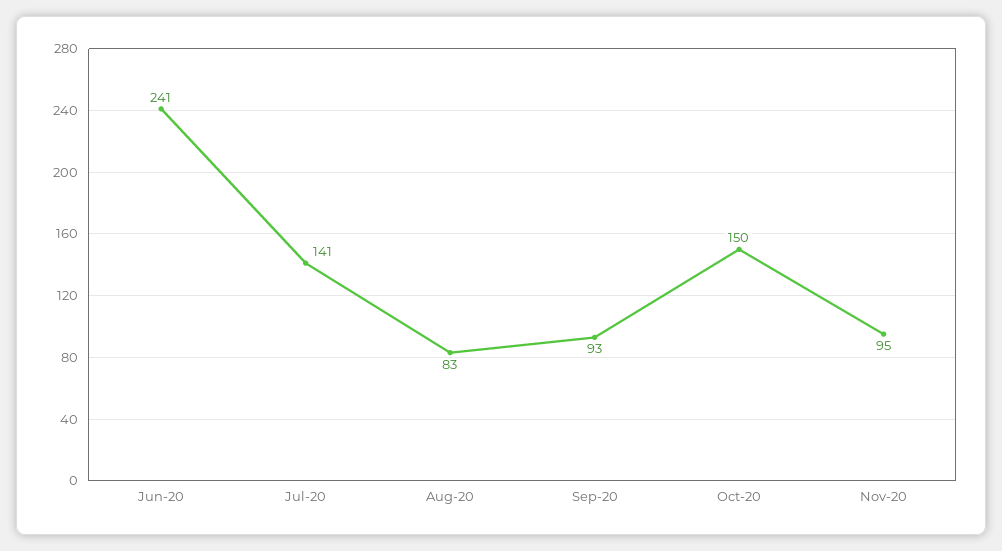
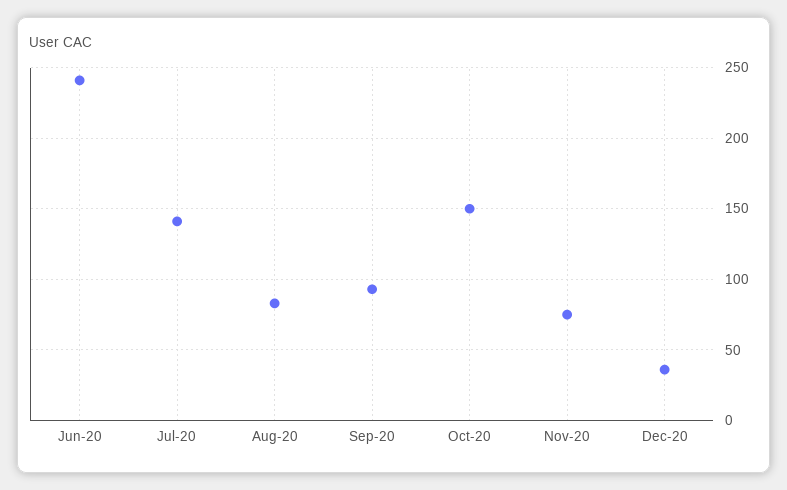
Nov-20: 95 -> 75
Dec-20: none -> 35

